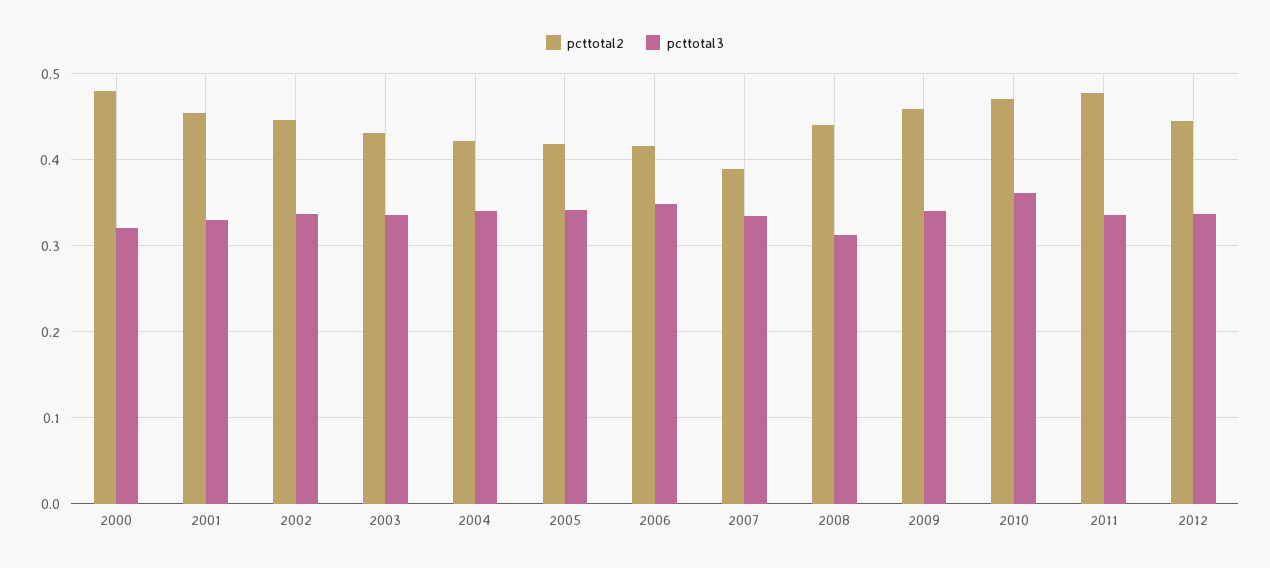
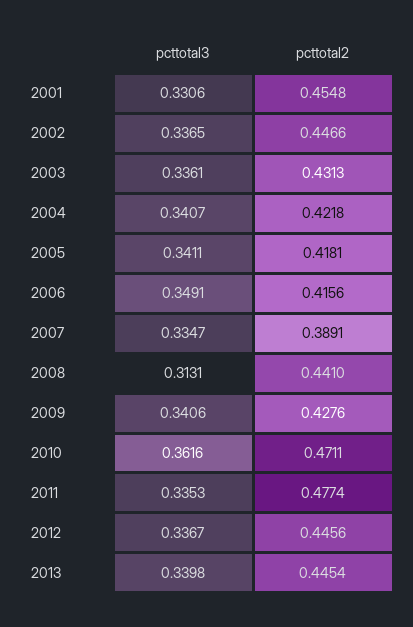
pcttotal2, 2000: 0.48 -> none
pcttotal3, 2000: 0.32 -> none
pcttotal2, 2009: 0.46 -> 0.4276
pcttotal3, 2013: none -> 0.3398
pcttotal2, 2013: none -> 0.4454

